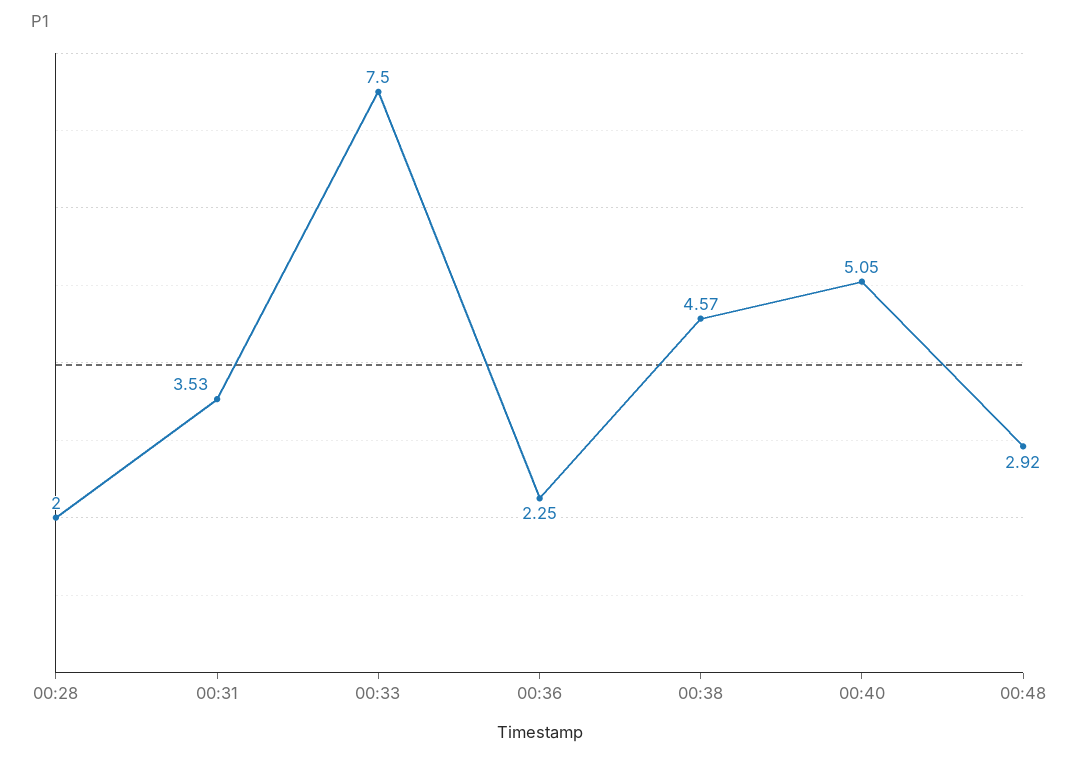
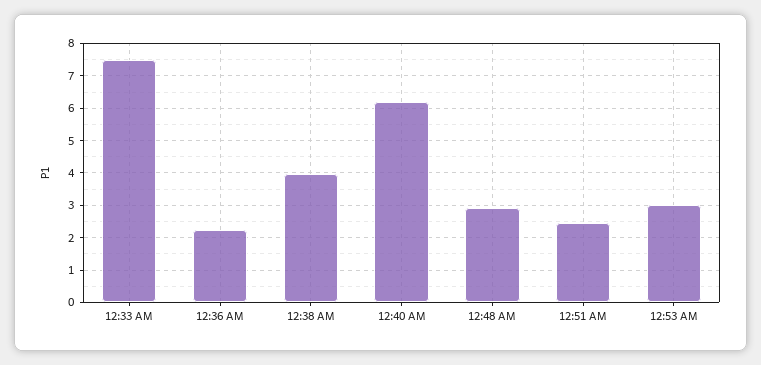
00:28: 2 -> none
00:31: 3.53 -> none
00:38: 4.57 -> 4
00:40: 5.05 -> 6.2
12:51 AM: none -> 2.4
12:53 AM: none -> 3

